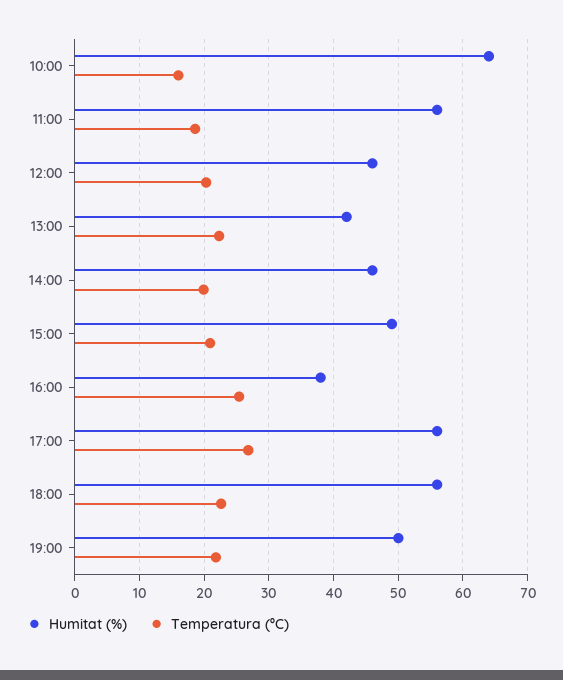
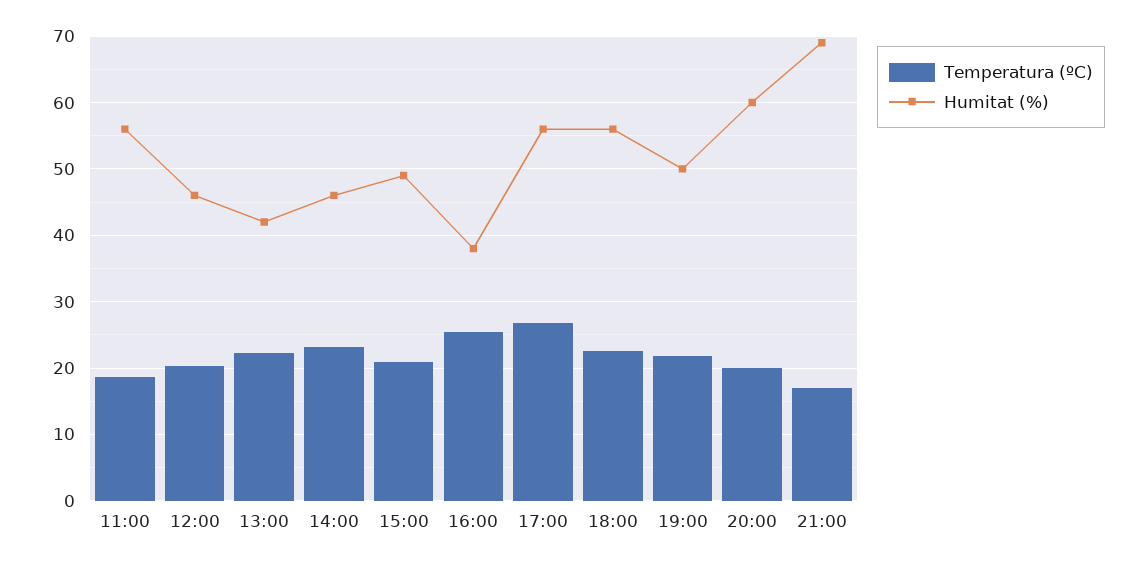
Humitat (%), 10:00: 64 -> none
Temperatura (ºC), 10:00: 16 -> none
Temperatura (ºC), 14:00: 20 -> 23
Temperatura (ºC), 20:00: none -> 20
Humitat (%), 20:00: none -> 60
Temperatura (ºC), 21:00: none -> 17
Humitat (%), 21:00: none -> 69

